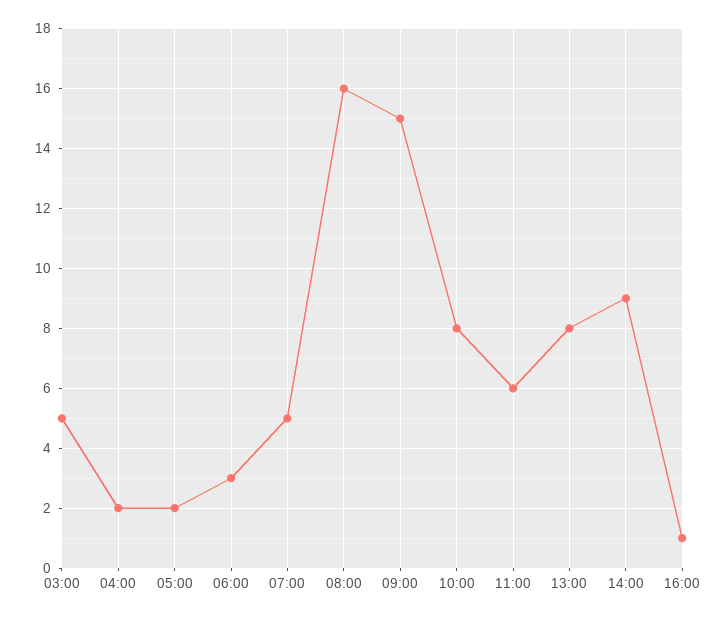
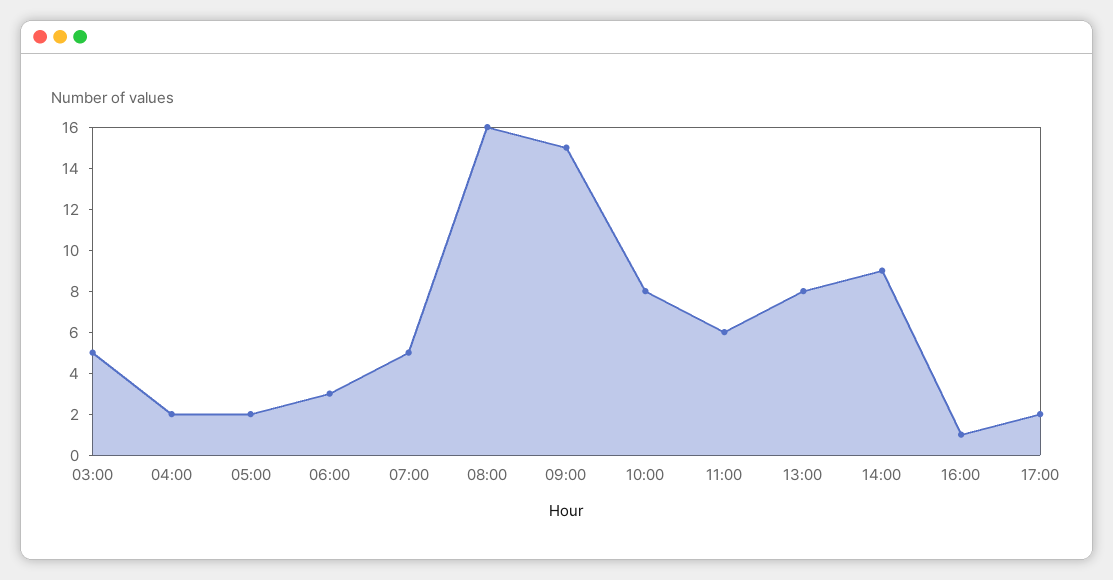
17:00: none -> 2

